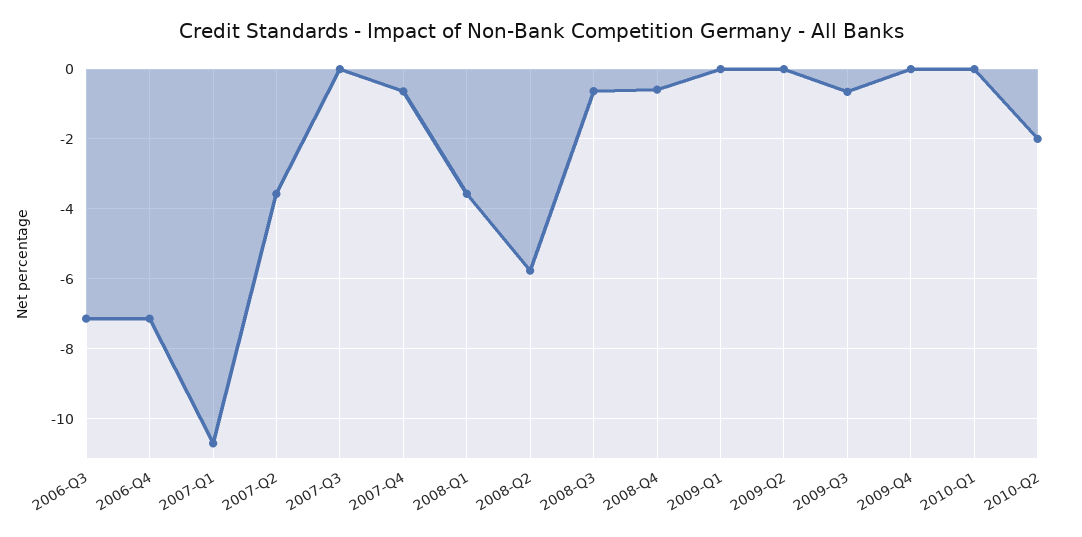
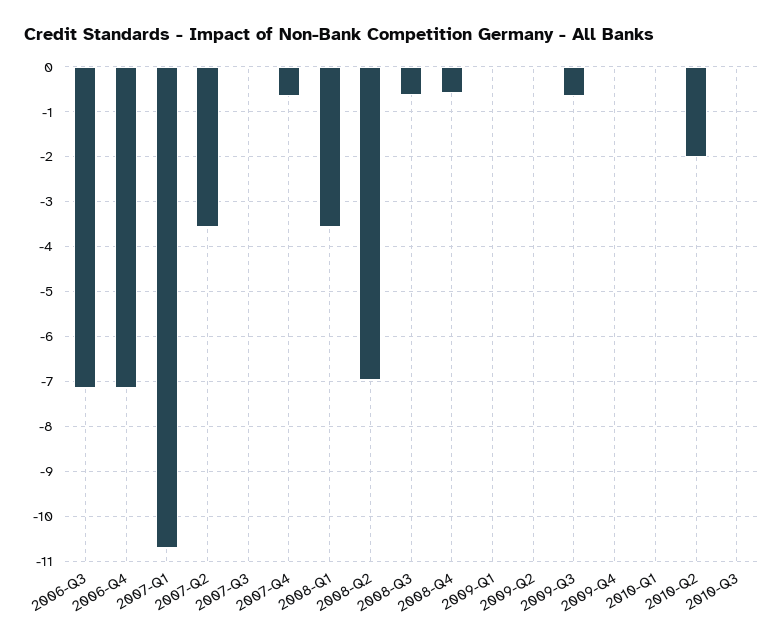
2008-Q2: -5.8 -> -7
2010-Q3: none -> 0

